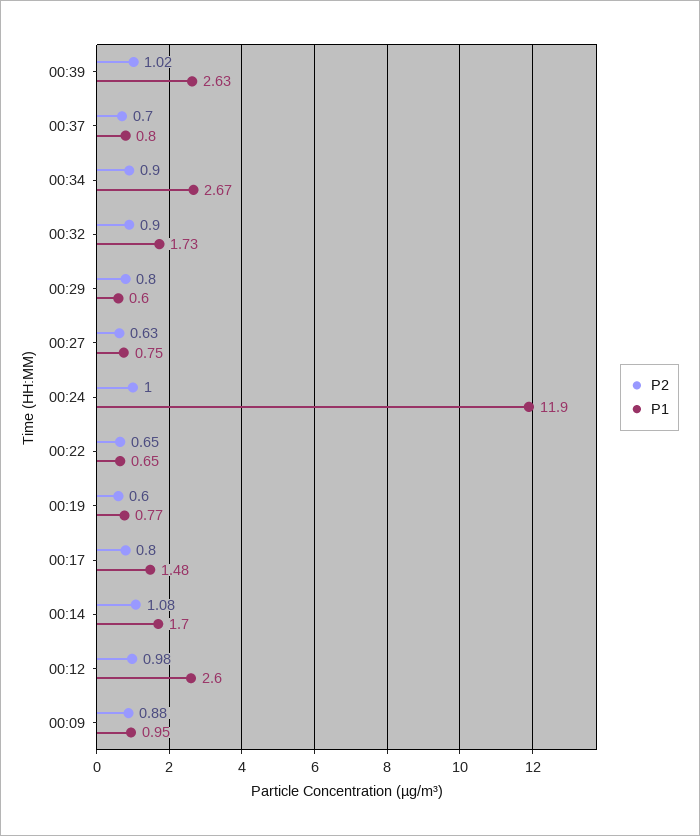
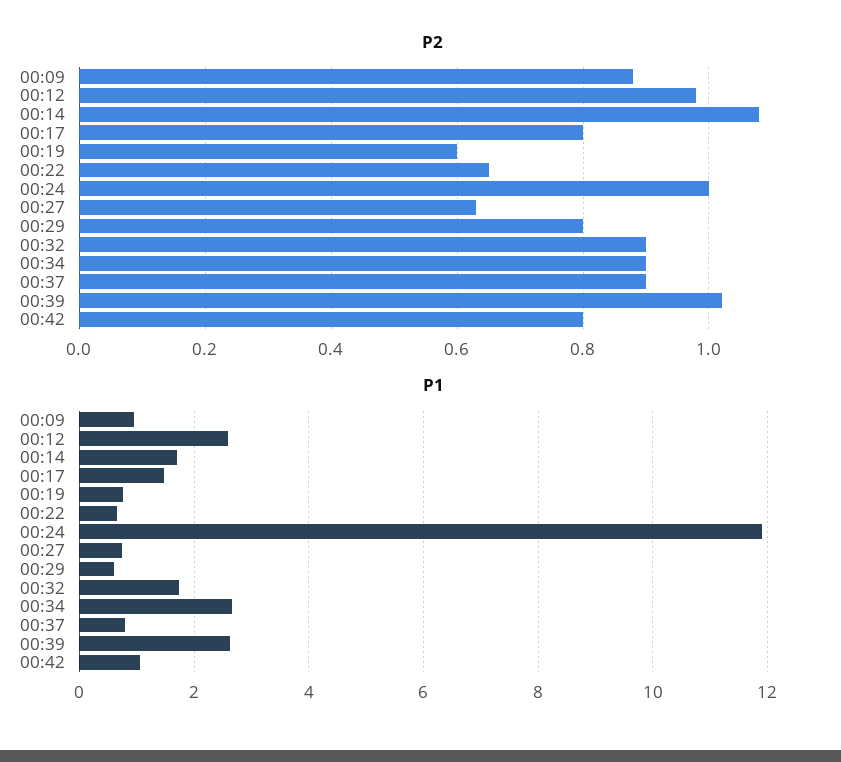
P2, 00:37: 0.7 -> 0.9
P2, 00:42: none -> 0.8
P1, 00:42: none -> 1

